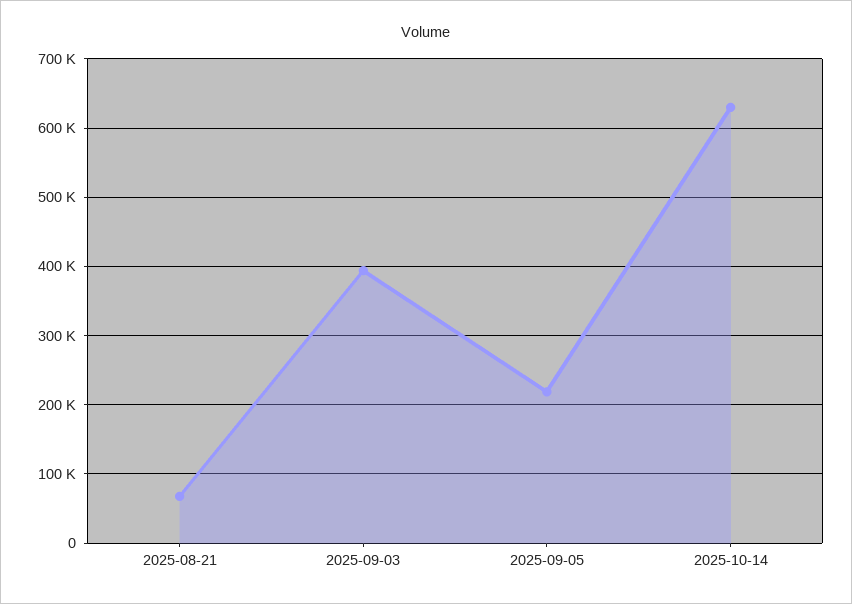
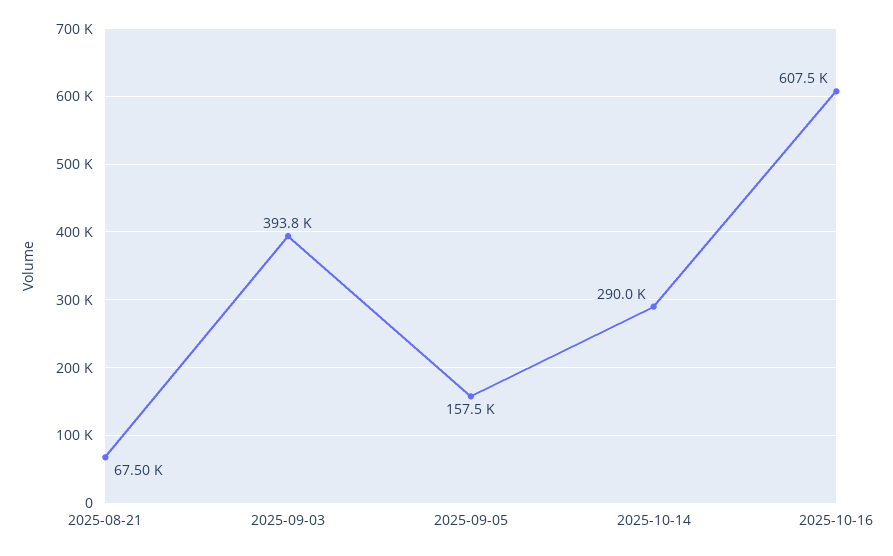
2025-09-05: 220000 -> 157500
2025-10-14: 630000 -> 290000
2025-10-16: none -> 607500

